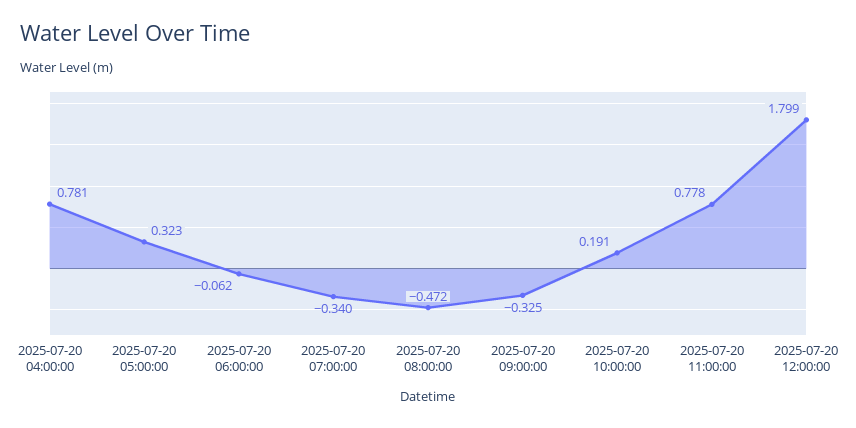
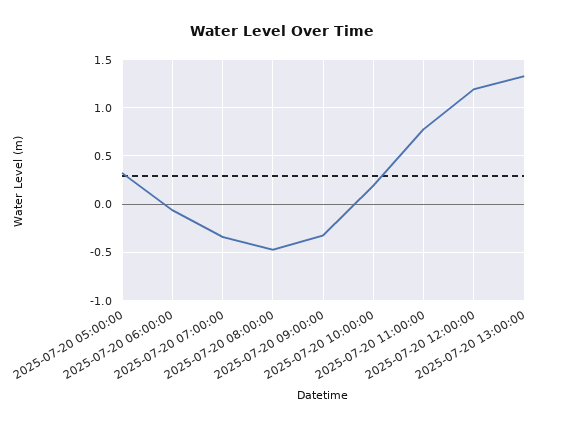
2025-07-20 04:00:00: 0.781 -> none
2025-07-20 12:00:00: 1.799 -> 1.2
2025-07-20 13:00:00: none -> 1.3

